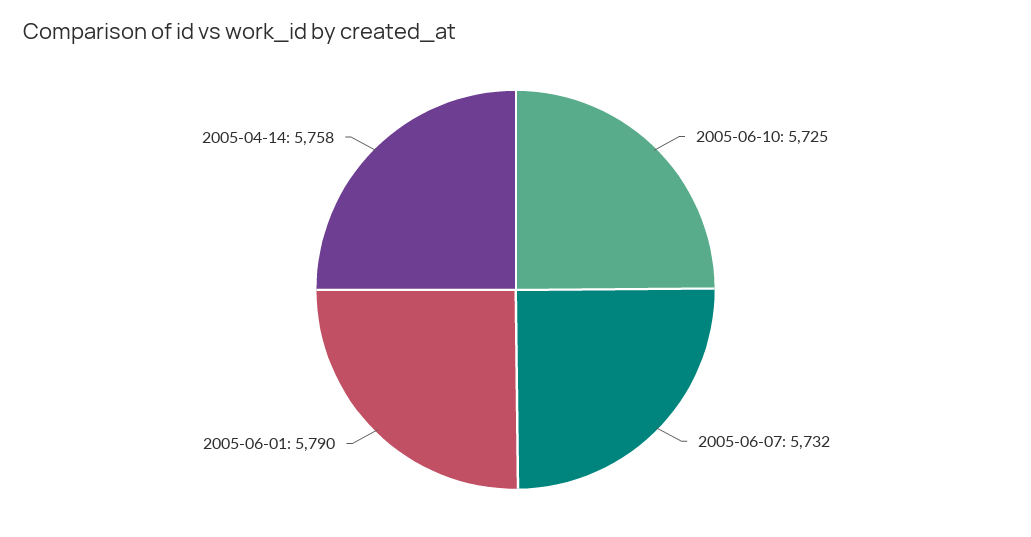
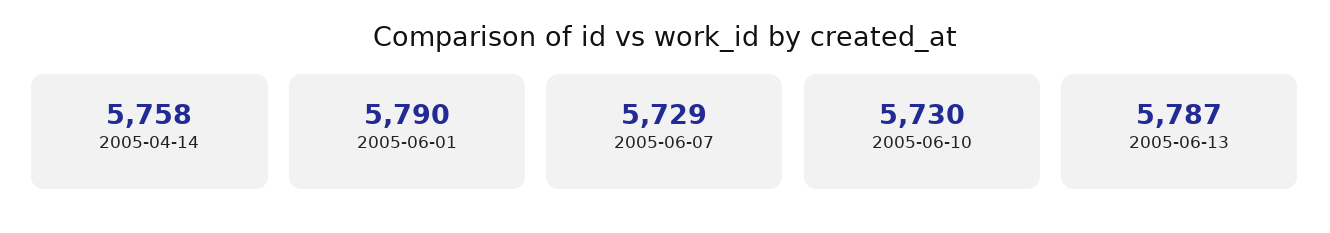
2005-06-10: 5725 -> 5730
2005-06-07: 5732 -> 5729
2005-06-13: none -> 5787

